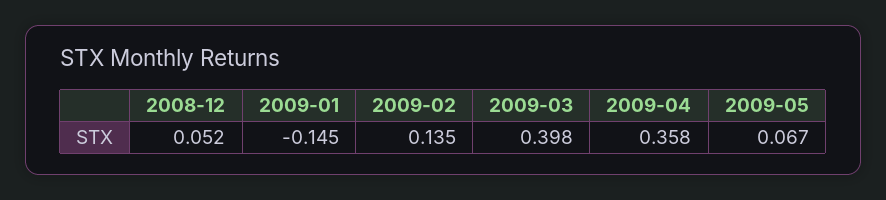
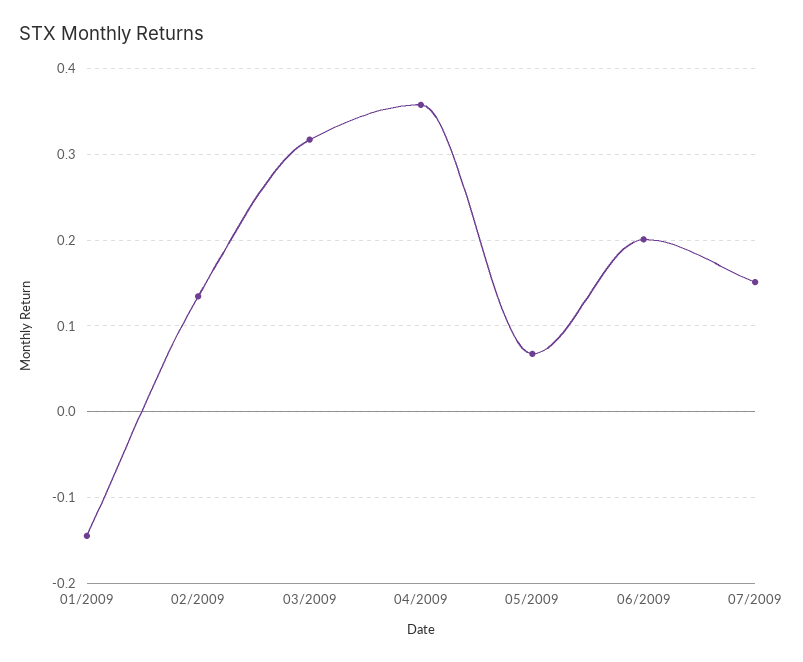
2008-12: 0.052 -> none
2009-03: 0.398 -> 0.32
06/2009: none -> 0.2
07/2009: none -> 0.15

